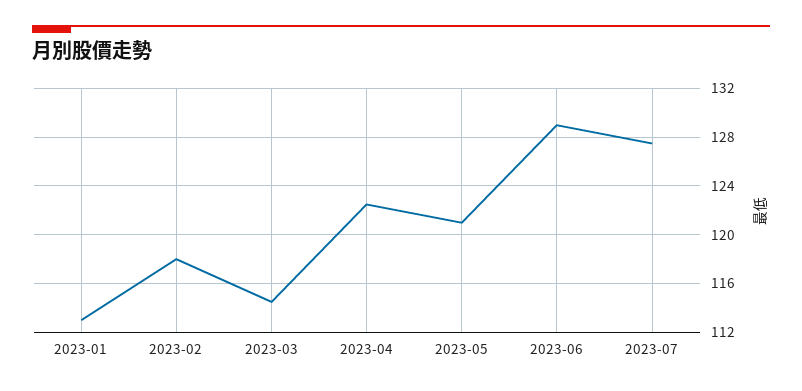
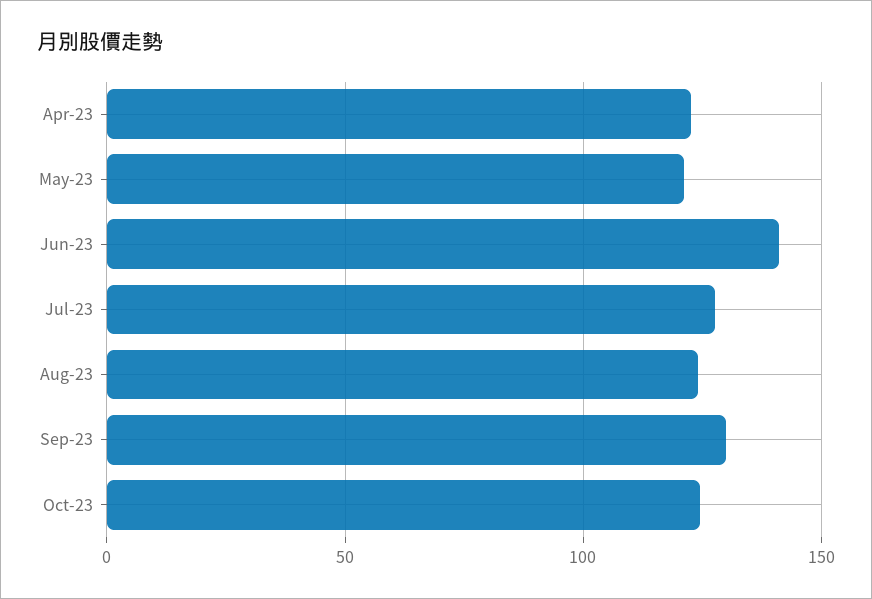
2023-01: 113 -> none
2023-02: 118 -> none
2023-03: 114.5 -> none
2023-06: 129 -> 140
Aug-23: none -> 125
Sep-23: none -> 130
Oct-23: none -> 125

